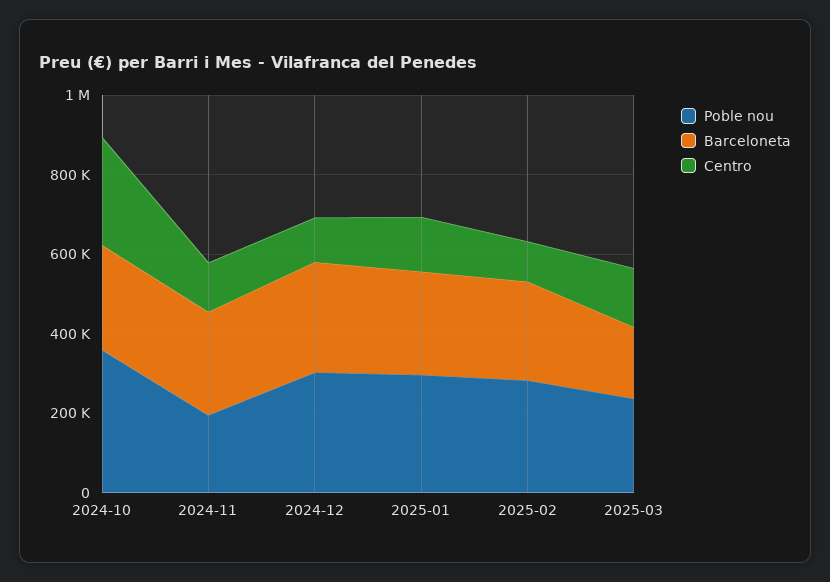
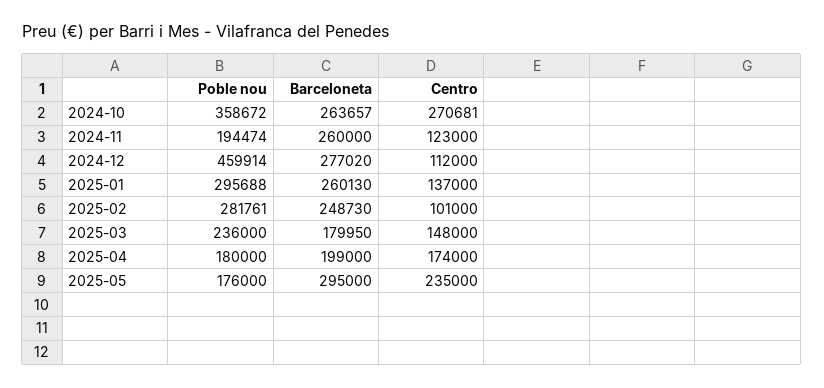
Poble nou, 2024-12: 300000 -> 459914
Poble nou, 2025-04: none -> 180000
Barceloneta, 2025-04: none -> 199000
Centro, 2025-04: none -> 174000
Poble nou, 2025-05: none -> 176000
Barceloneta, 2025-05: none -> 295000
Centro, 2025-05: none -> 235000

